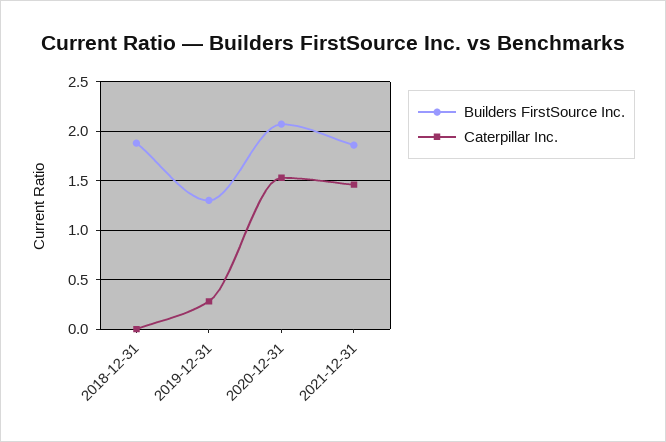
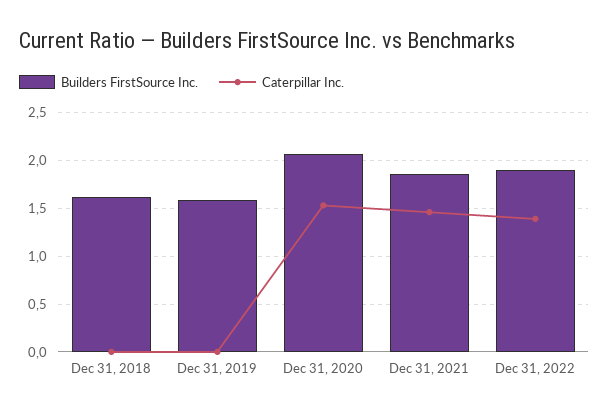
Builders FirstSource Inc., 2018-12-31: 1.9 -> 1.6
Builders FirstSource Inc., 2019-12-31: 1.3 -> 1.6
Caterpillar Inc., 2019-12-31: 0.3 -> 0
Builders FirstSource Inc., Dec 31, 2022: none -> 1.9
Caterpillar Inc., Dec 31, 2022: none -> 1.4

